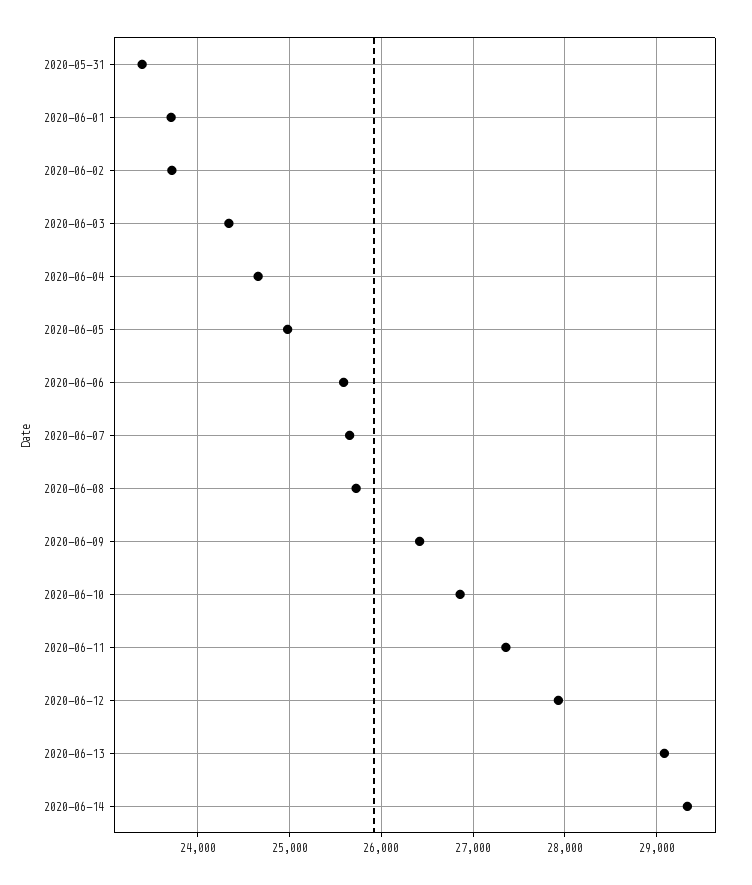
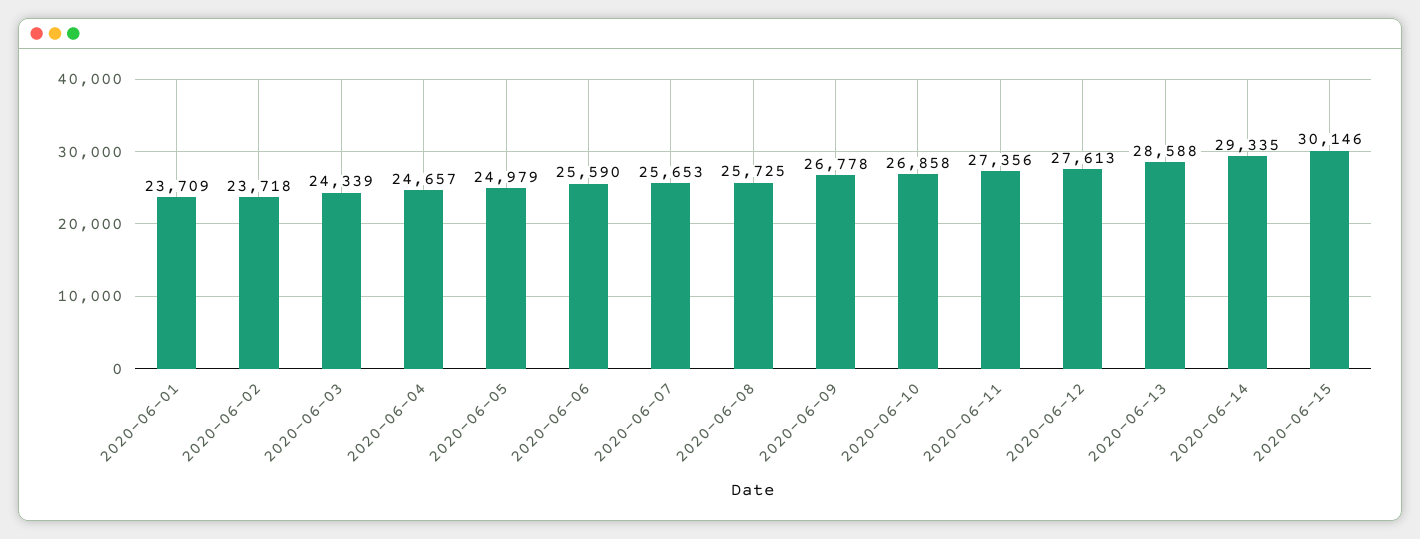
2020-05-31: 23400 -> none
2020-06-09: 26400 -> 26778
2020-06-12: 27900 -> 27613
2020-06-13: 29100 -> 28588
2020-06-15: none -> 30146

